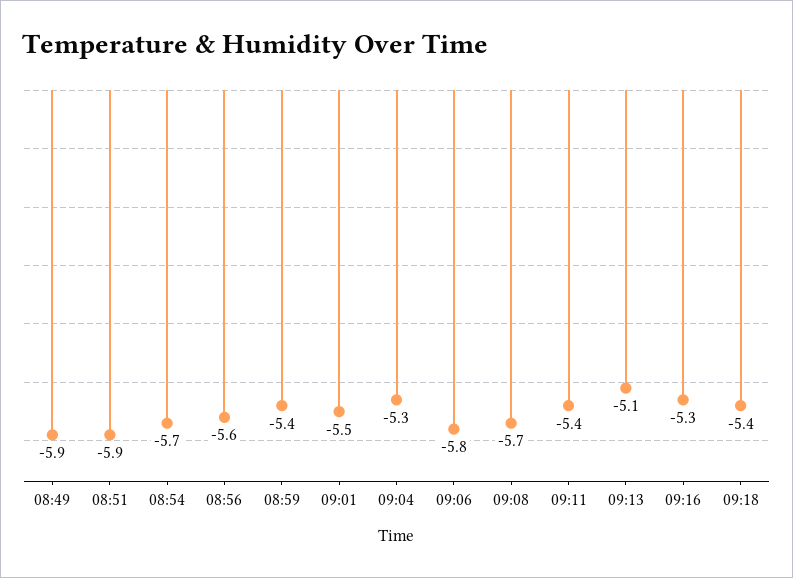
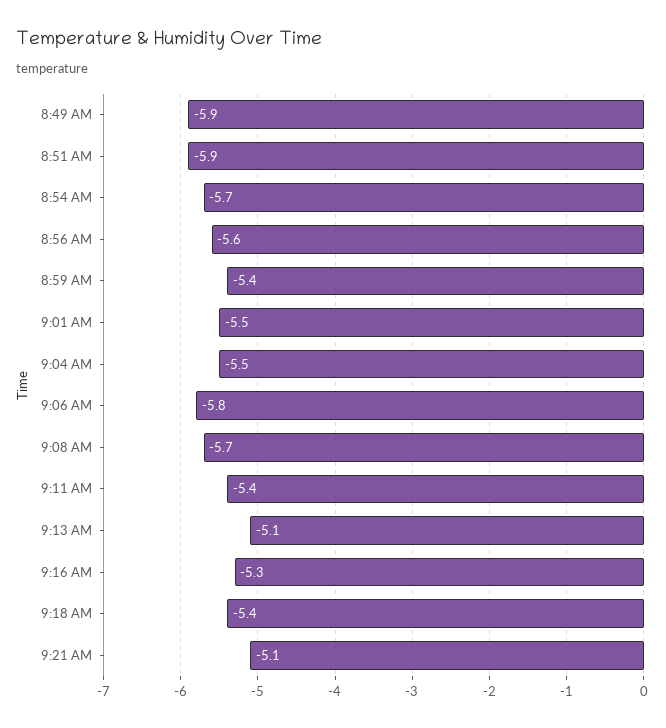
09:04: -5.3 -> -5.5
9:21 AM: none -> -5.1

